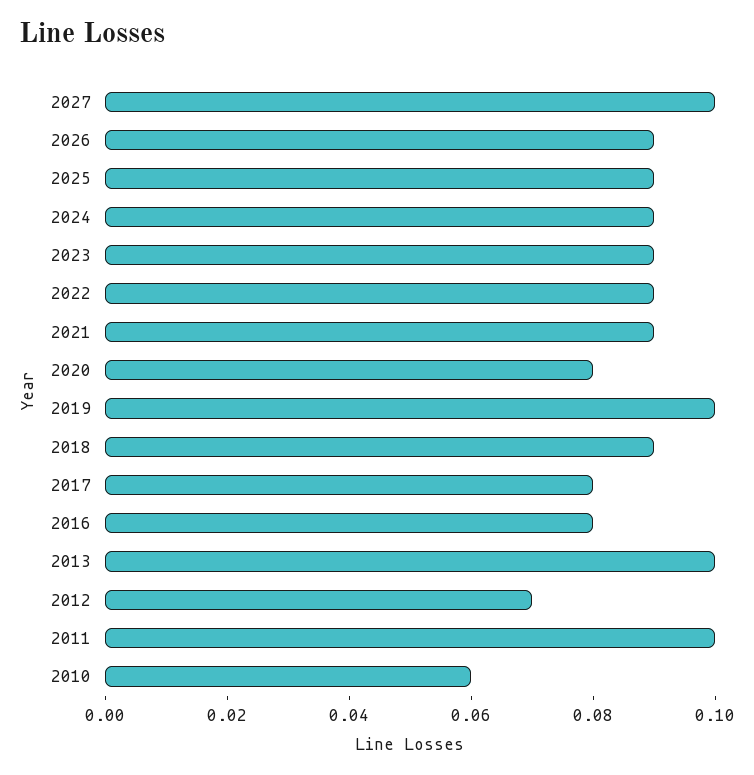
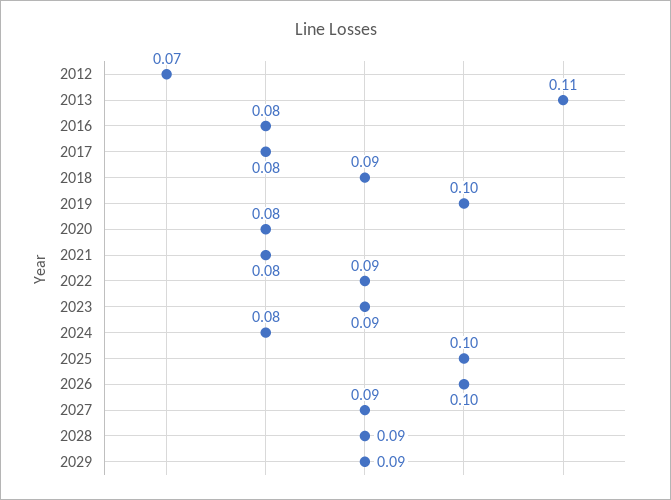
2027: 0.1 -> 0.09
2026: 0.09 -> 0.1
2025: 0.09 -> 0.1
2024: 0.09 -> 0.08
2021: 0.09 -> 0.08
2013: 0.1 -> 0.11
2011: 0.1 -> none
2010: 0.06 -> none
2028: none -> 0.09
2029: none -> 0.09

